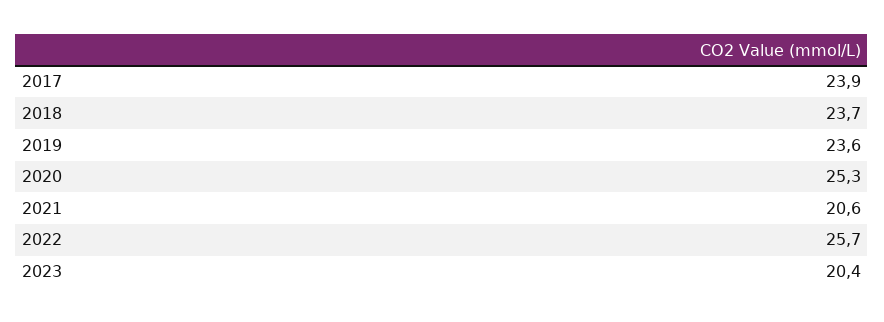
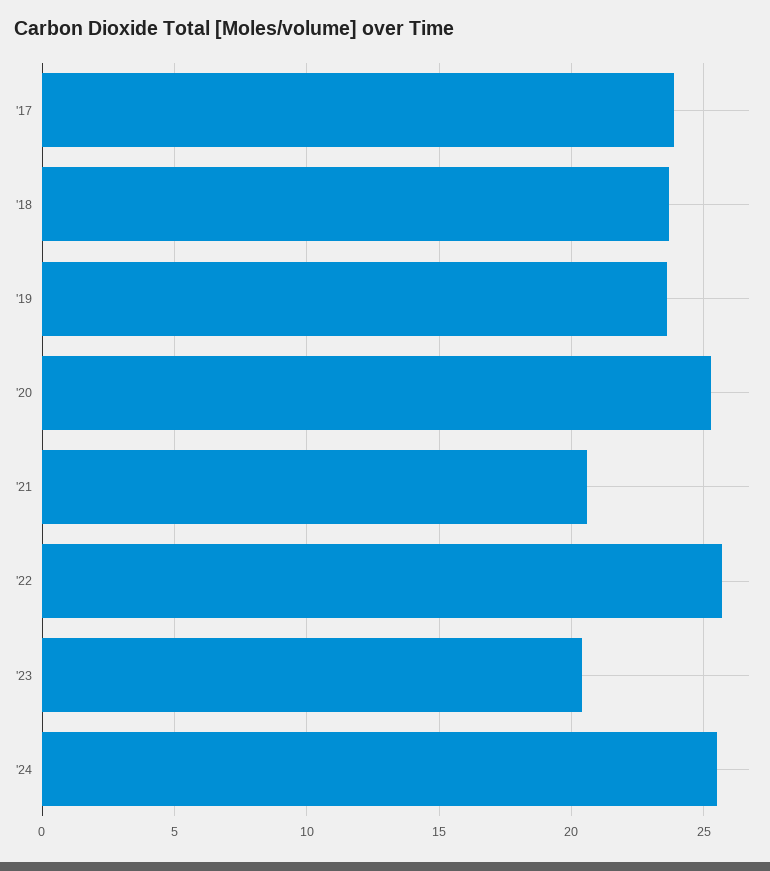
'24: none -> 25.5

